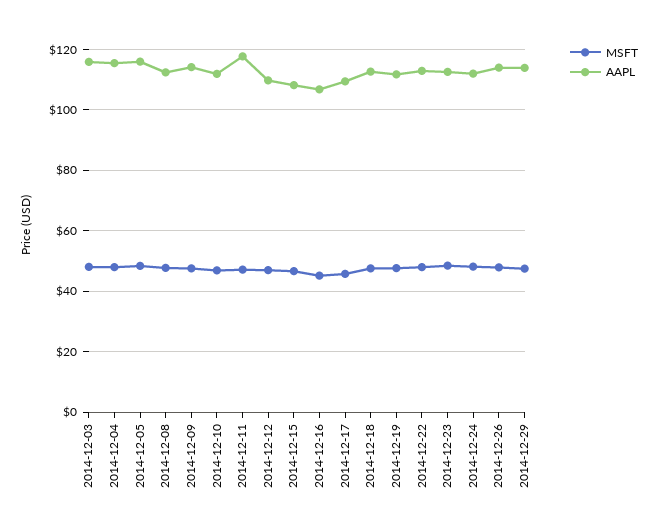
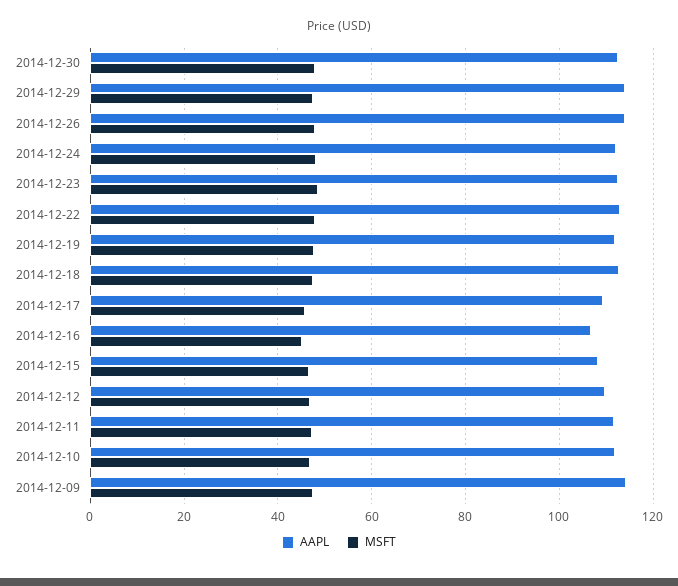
MSFT, 2014-12-03: 48 -> none
AAPL, 2014-12-03: 116 -> none
MSFT, 2014-12-04: 48 -> none
AAPL, 2014-12-04: 116 -> none
MSFT, 2014-12-05: 48 -> none
AAPL, 2014-12-05: 116 -> none
MSFT, 2014-12-08: 48 -> none
AAPL, 2014-12-08: 112 -> none
AAPL, 2014-12-11: 118 -> 112
AAPL, 2014-12-30: none -> 112
MSFT, 2014-12-30: none -> 48

